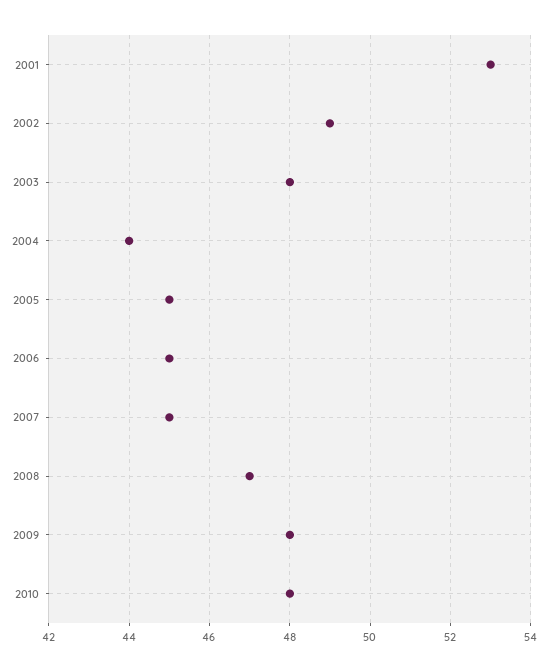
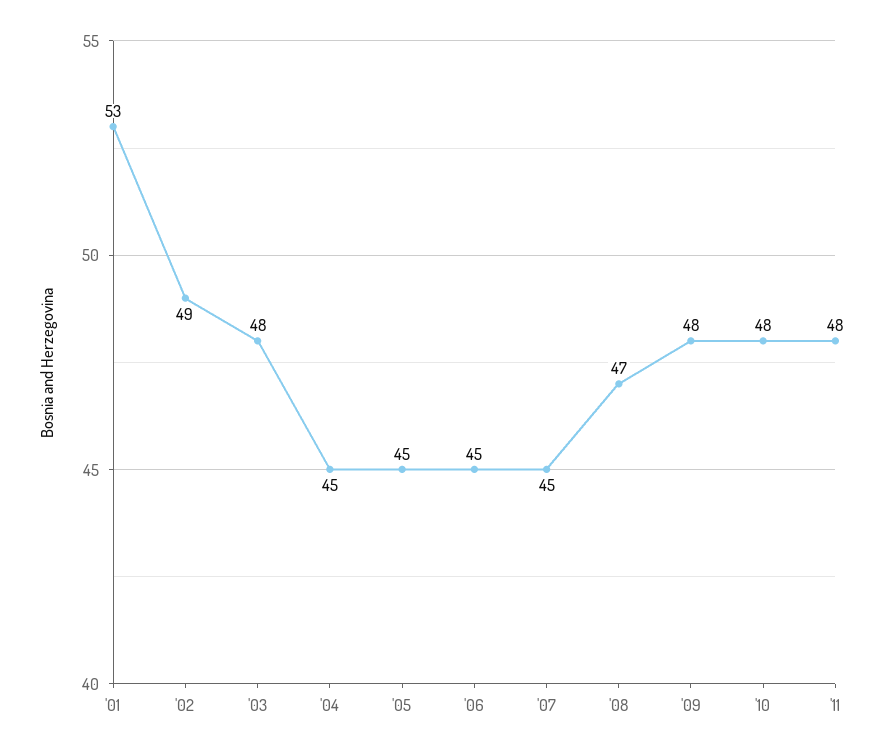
2004: 44 -> 45
'11: none -> 48

